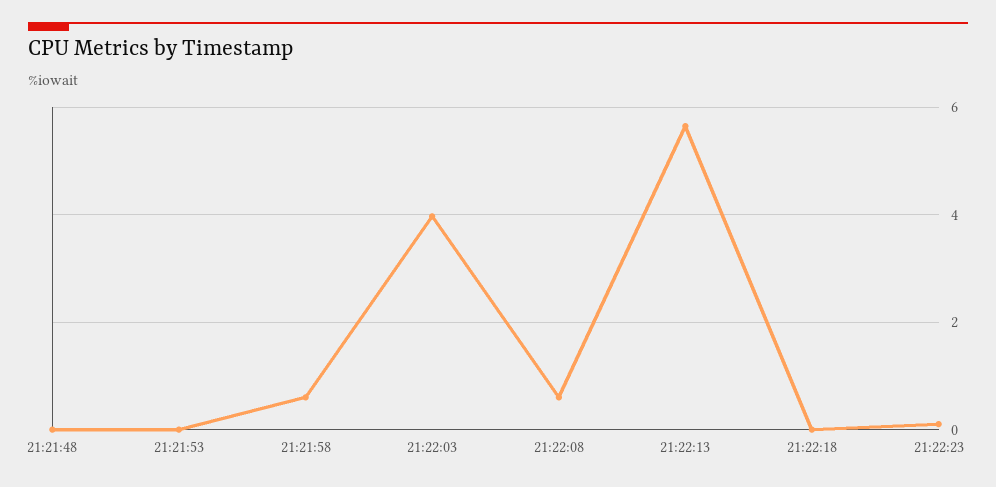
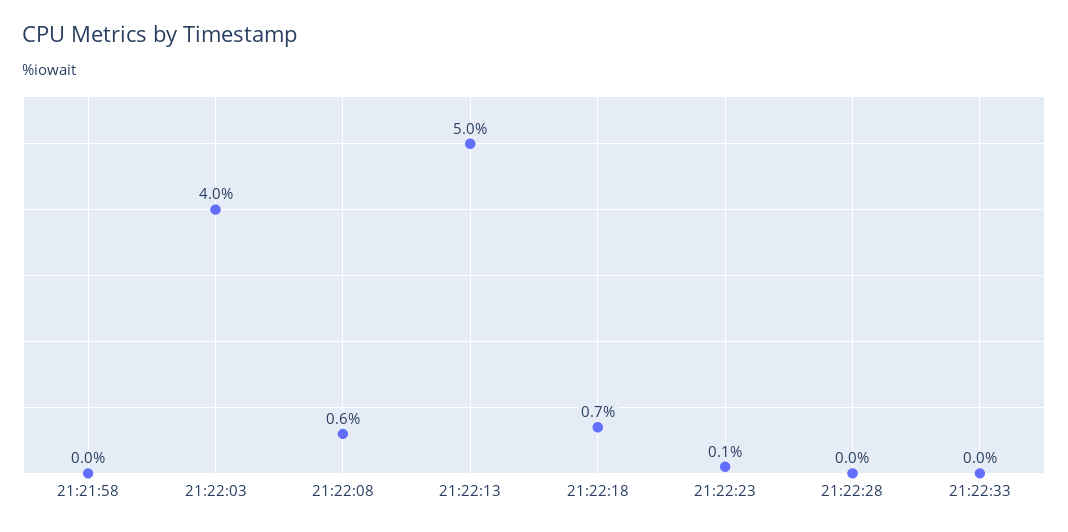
21:21:48: 0 -> none
21:21:53: 0 -> none
21:21:58: 0.6 -> 0
21:22:13: 5.6 -> 5
21:22:18: 0 -> 0.7
21:22:28: none -> 0
21:22:33: none -> 0

